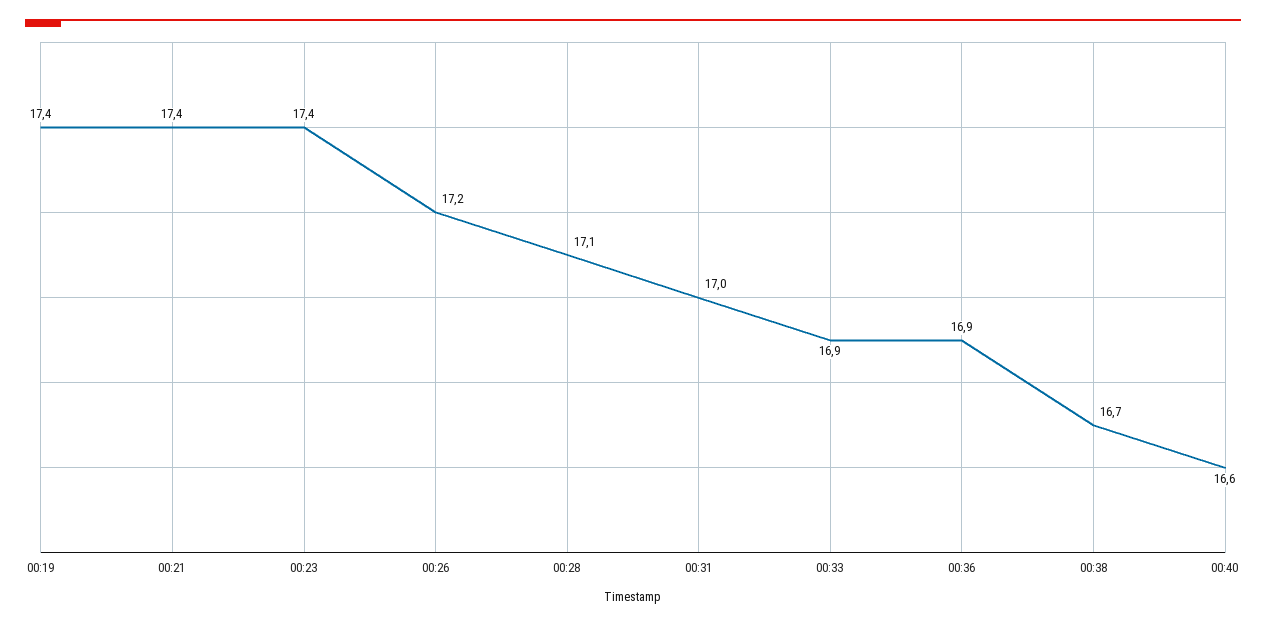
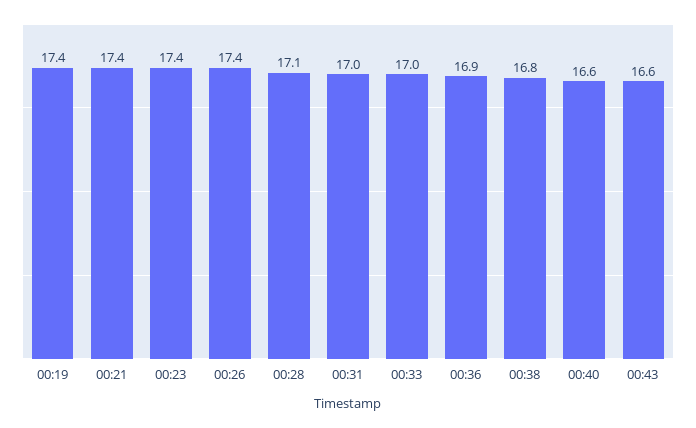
00:26: 17.2 -> 17.4
00:33: 16.9 -> 17
00:38: 16.7 -> 16.8
00:43: none -> 16.6

